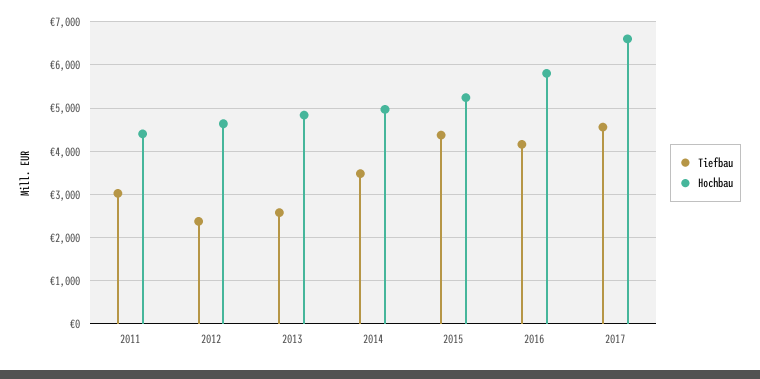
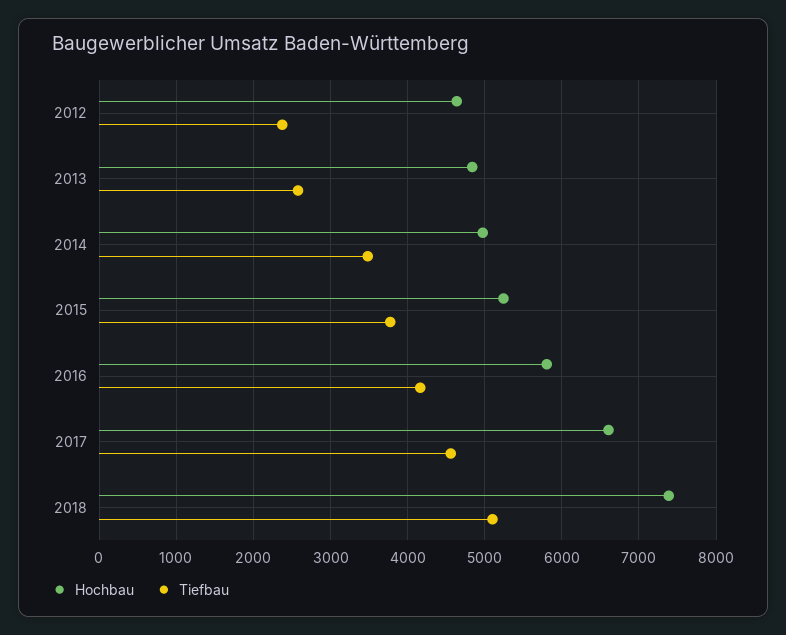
Tiefbau, 2011: 3000 -> none
Hochbau, 2011: 4400 -> none
Tiefbau, 2015: 4400 -> 3800
Hochbau, 2018: none -> 7400
Tiefbau, 2018: none -> 5100

